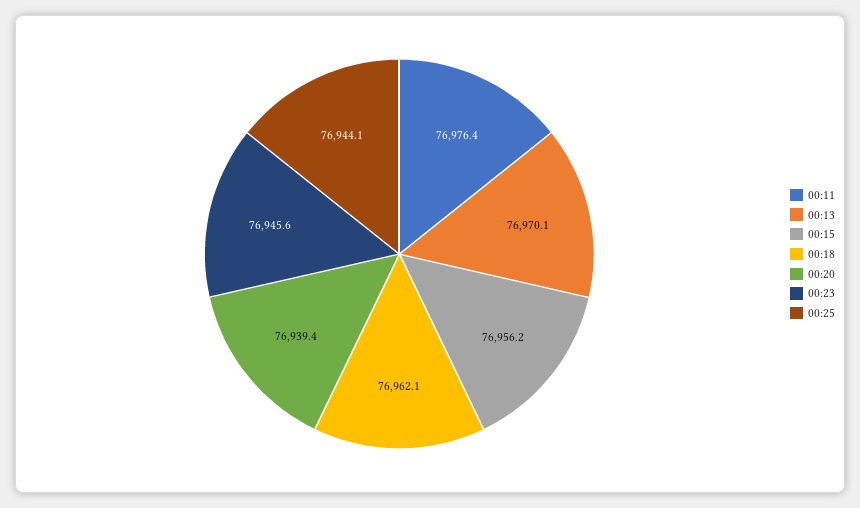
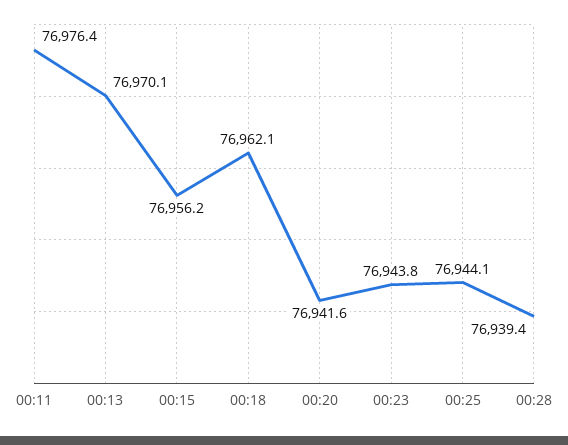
00:20: 76939.4 -> 76941.6
00:23: 76945.6 -> 76943.8
00:28: none -> 76939.4

